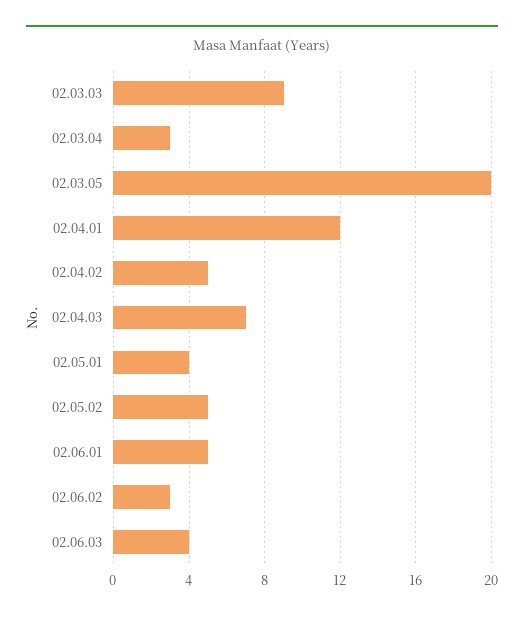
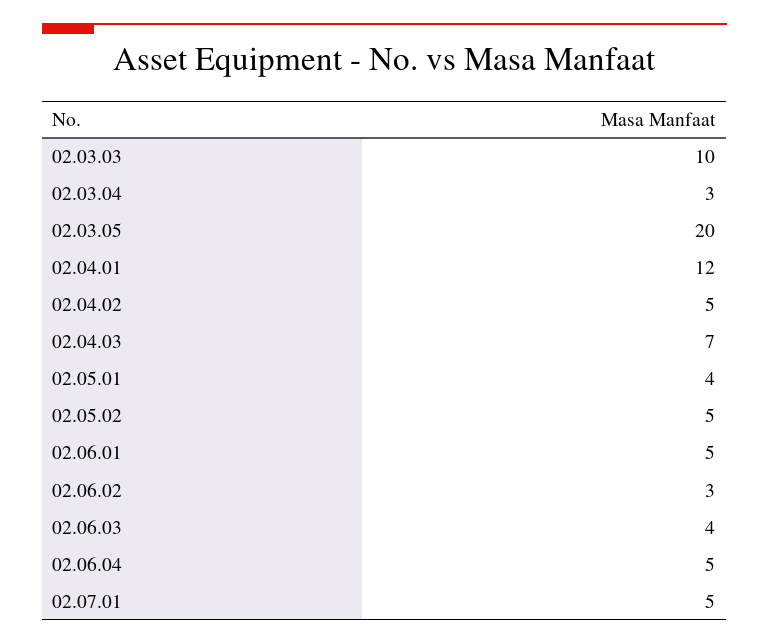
02.03.03: 9 -> 10
02.06.04: none -> 5
02.07.01: none -> 5

